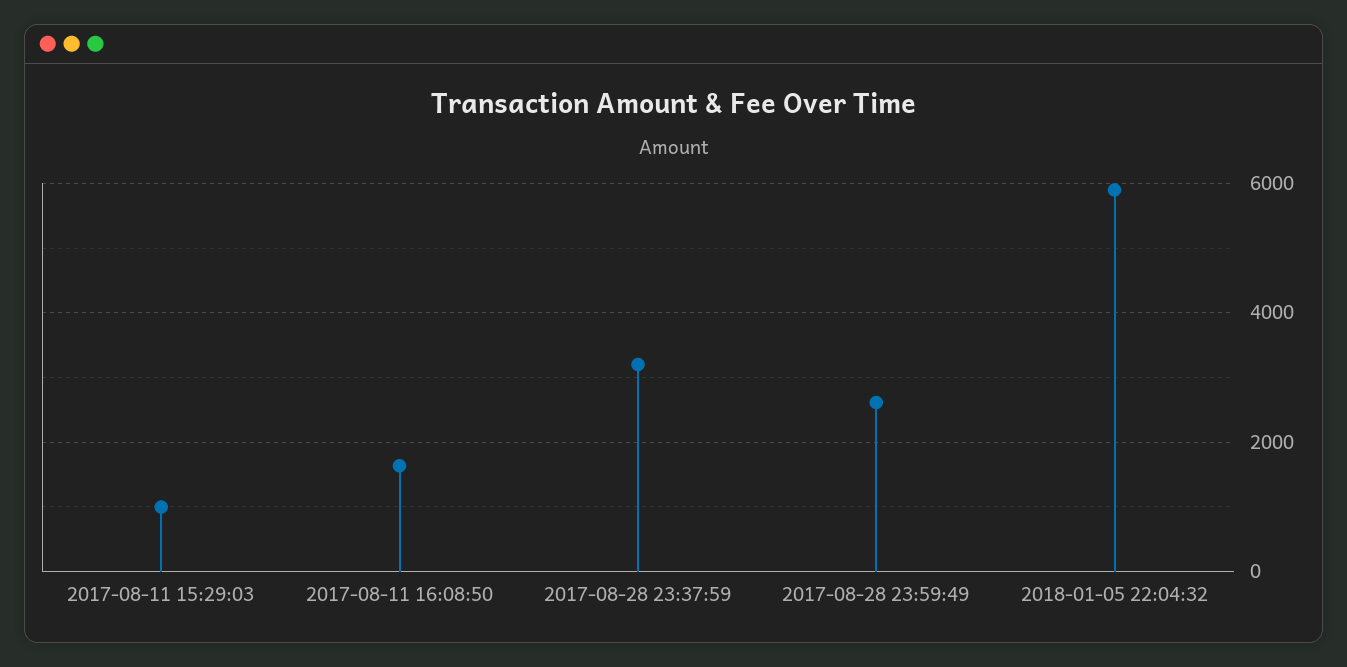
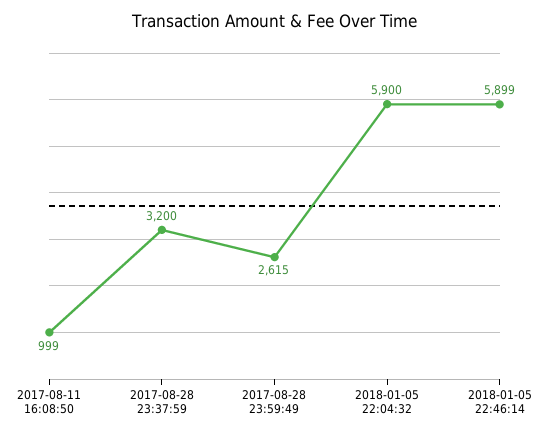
2017-08-11 15:29:03: 1000 -> none
2017-08-11 16:08:50: 1600 -> 999
2018-01-05 22:46:14: none -> 5899

